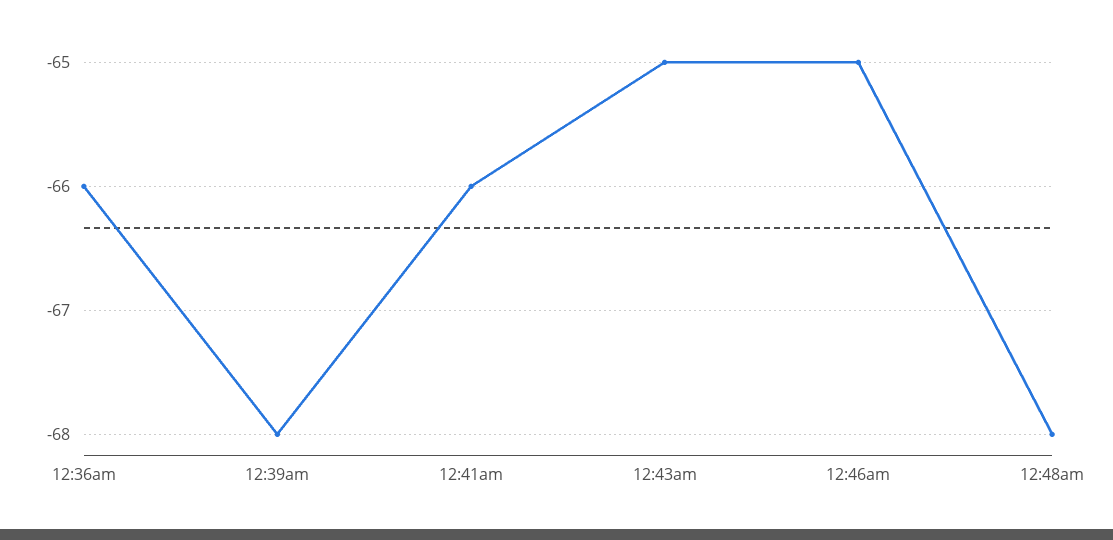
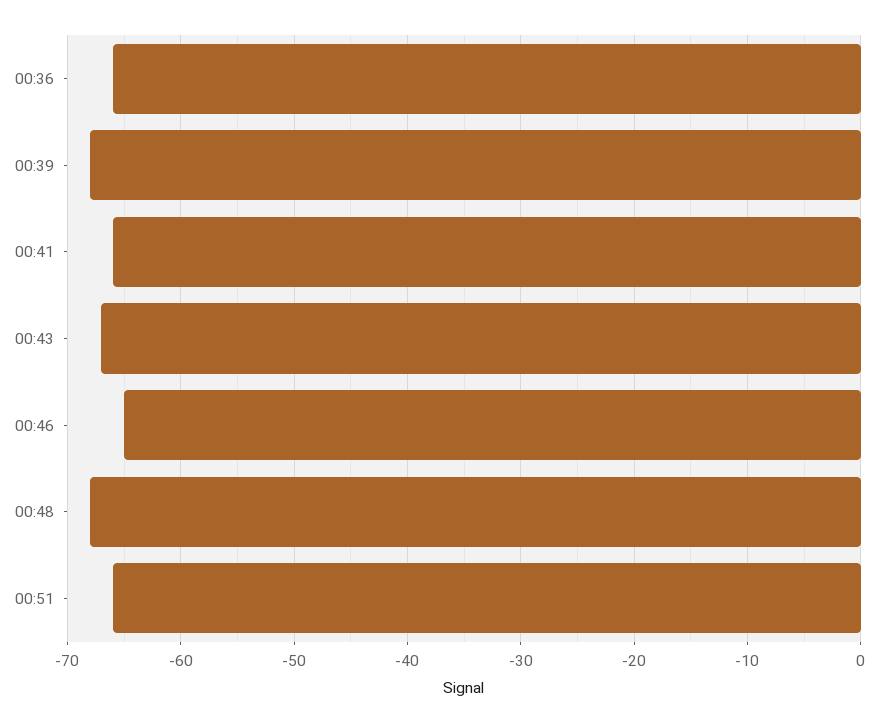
12:43am: -65 -> -67
00:51: none -> -66

